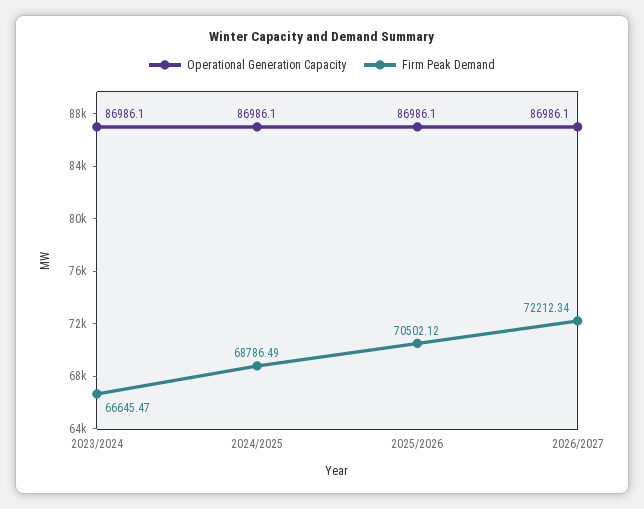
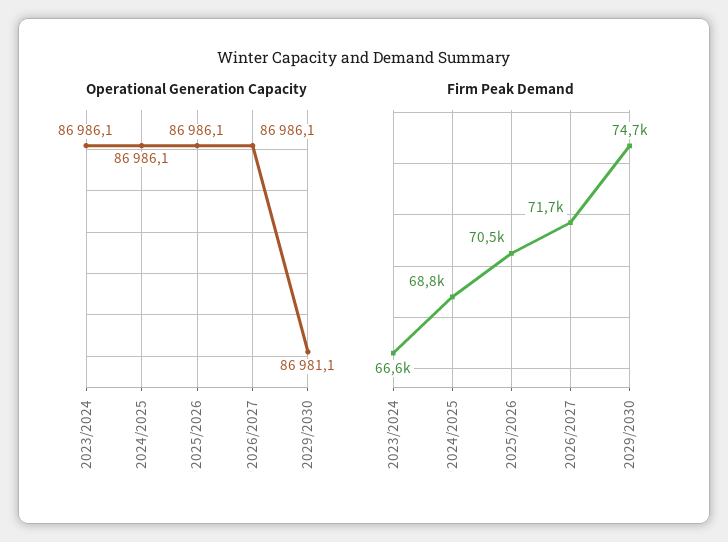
Firm Peak Demand, 2026/2027: 72212.34 -> 71700
Operational Generation Capacity, 2029/2030: none -> 86981.1
Firm Peak Demand, 2029/2030: none -> 74700

